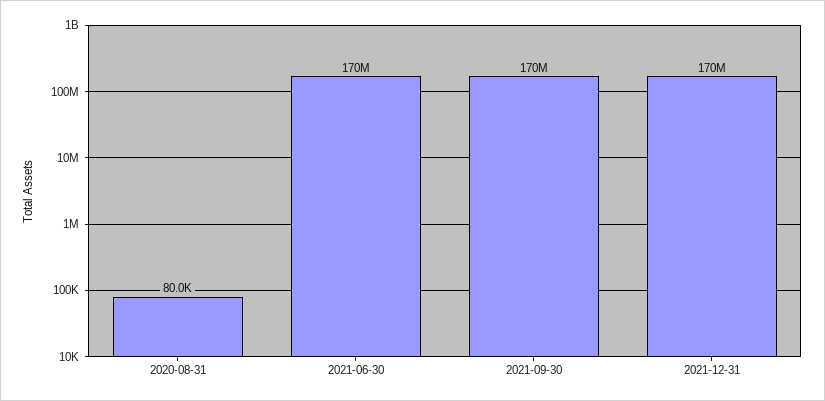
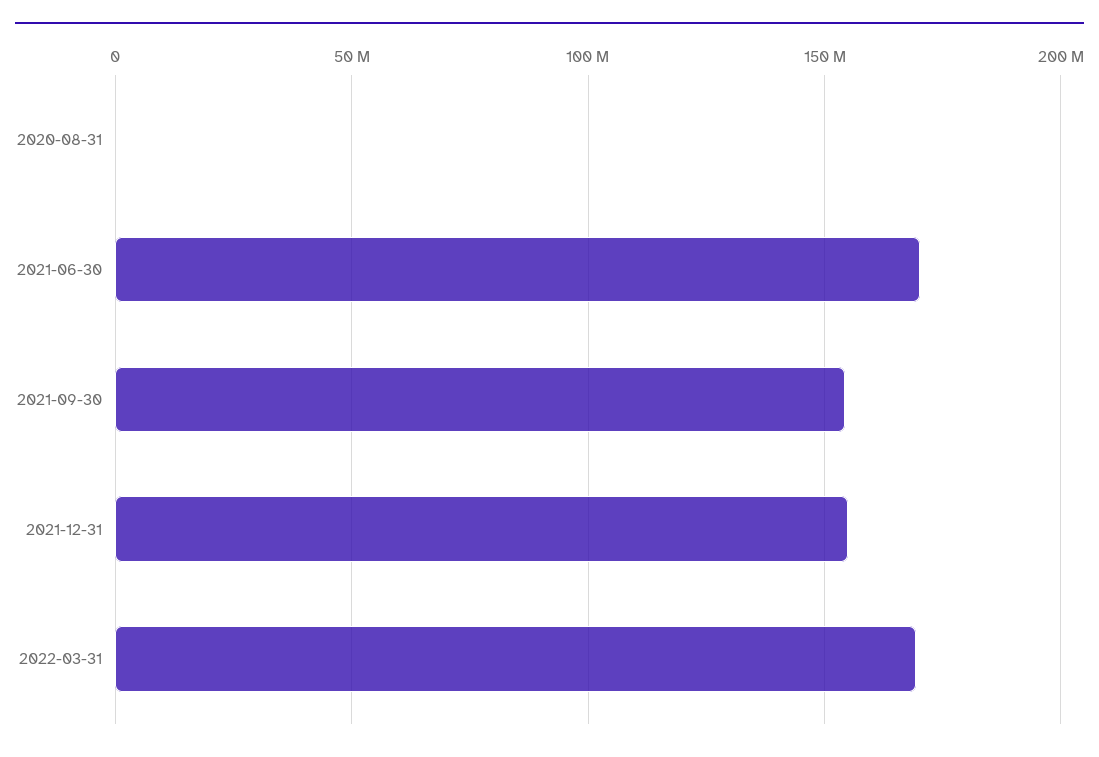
2021-09-30: 170000000 -> 155000000
2021-12-31: 170000000 -> 155000000
2022-03-31: none -> 170000000

